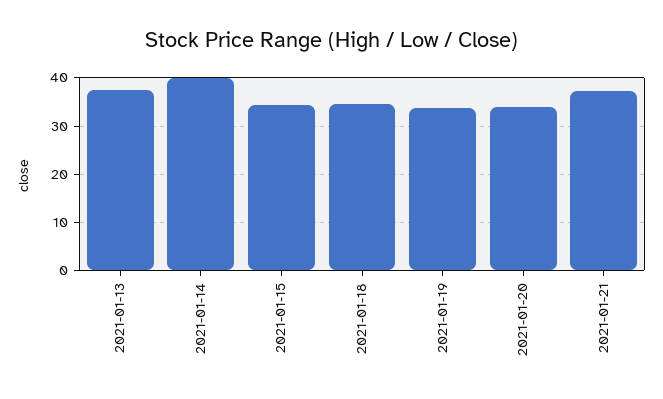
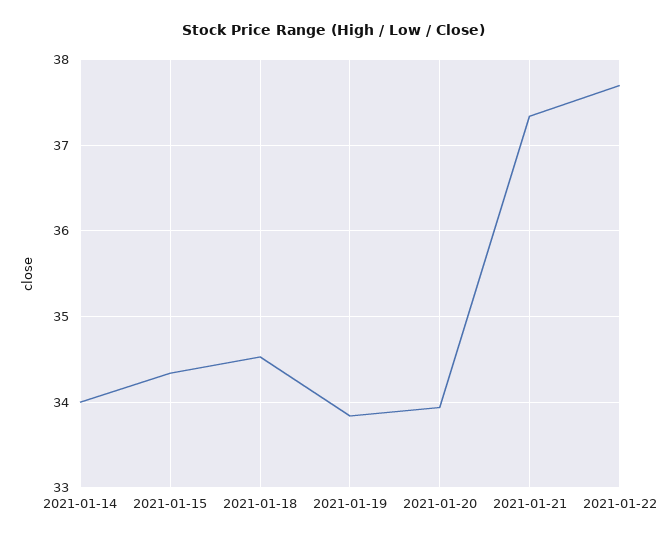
2021-01-13: 38 -> none
2021-01-14: 40 -> 34
2021-01-22: none -> 37.7

